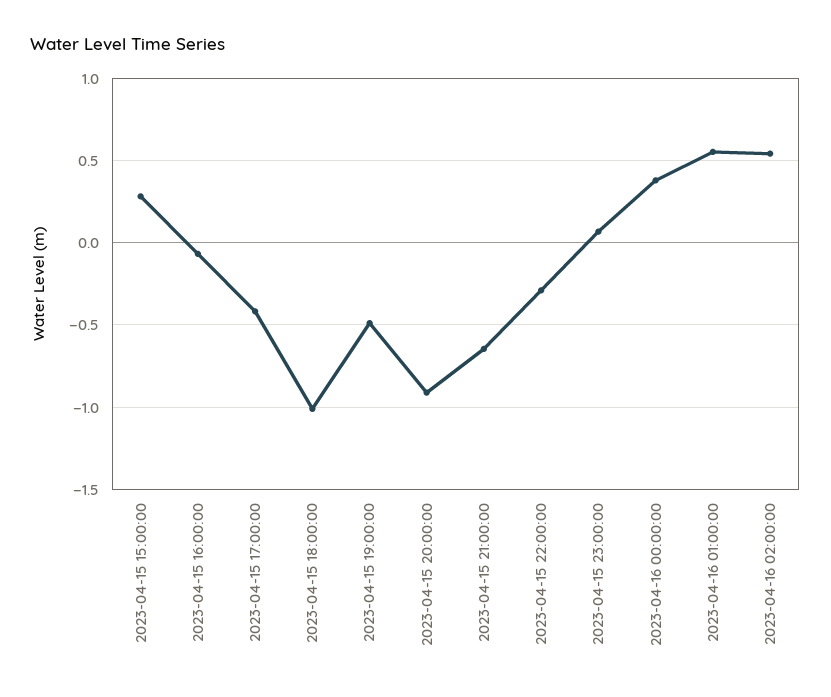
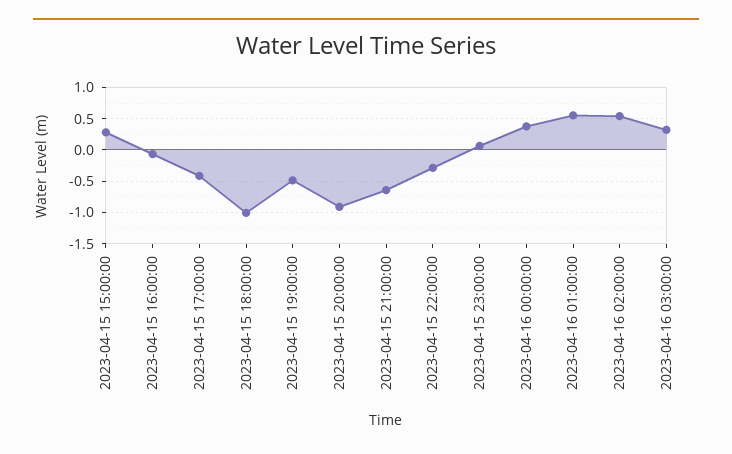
2023-04-16 03:00:00: none -> 0.3

